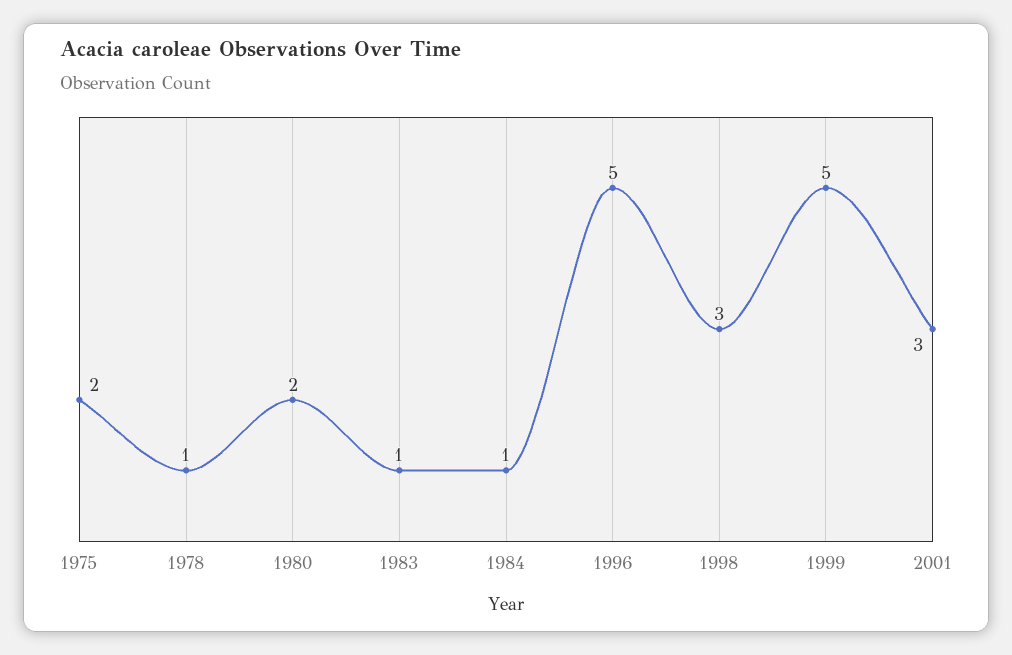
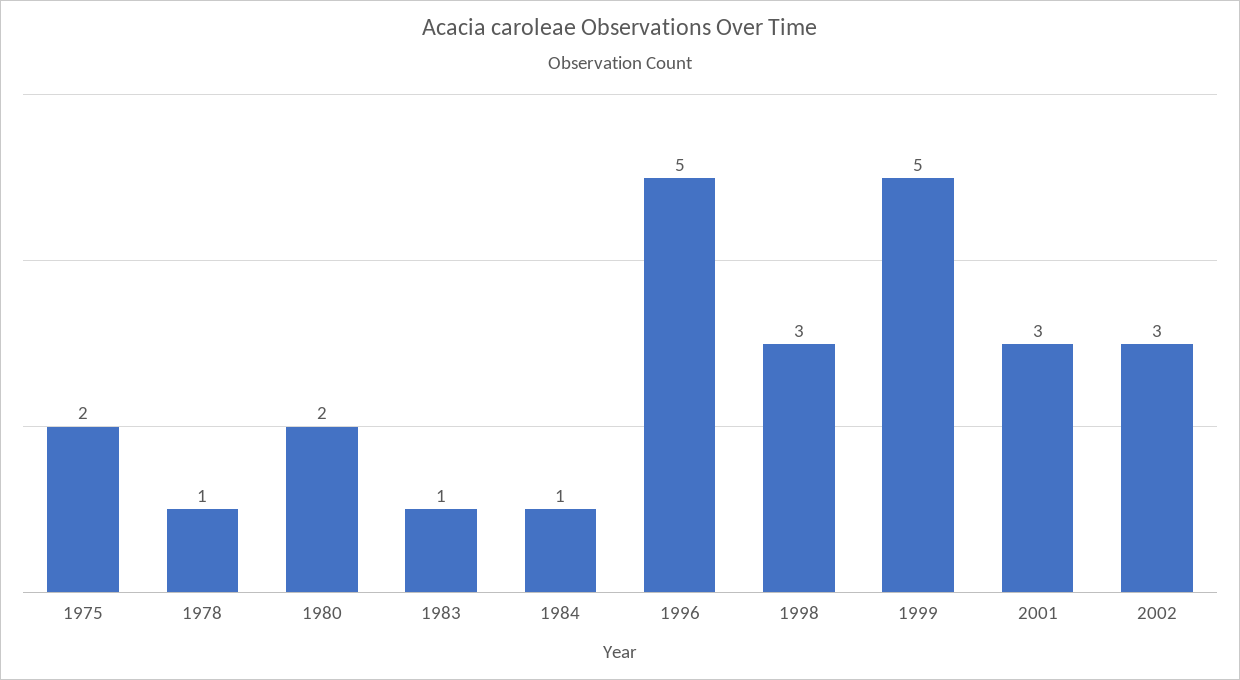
2002: none -> 3

